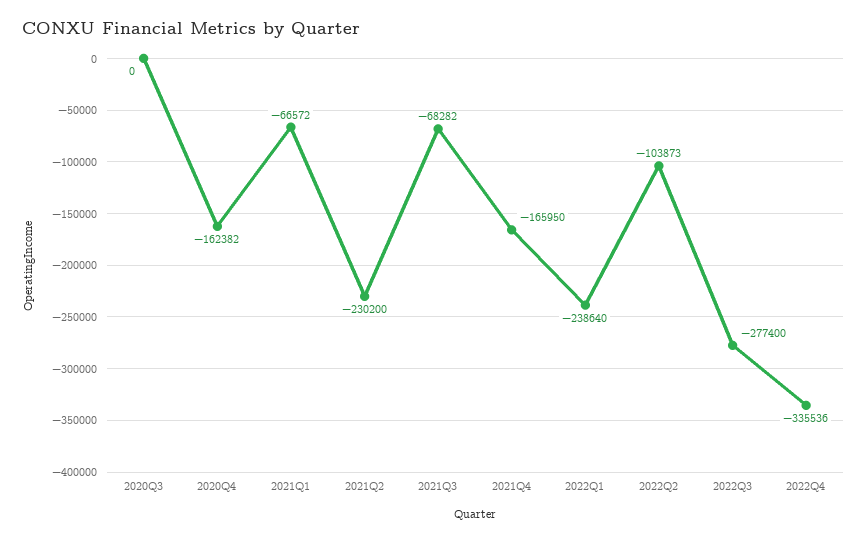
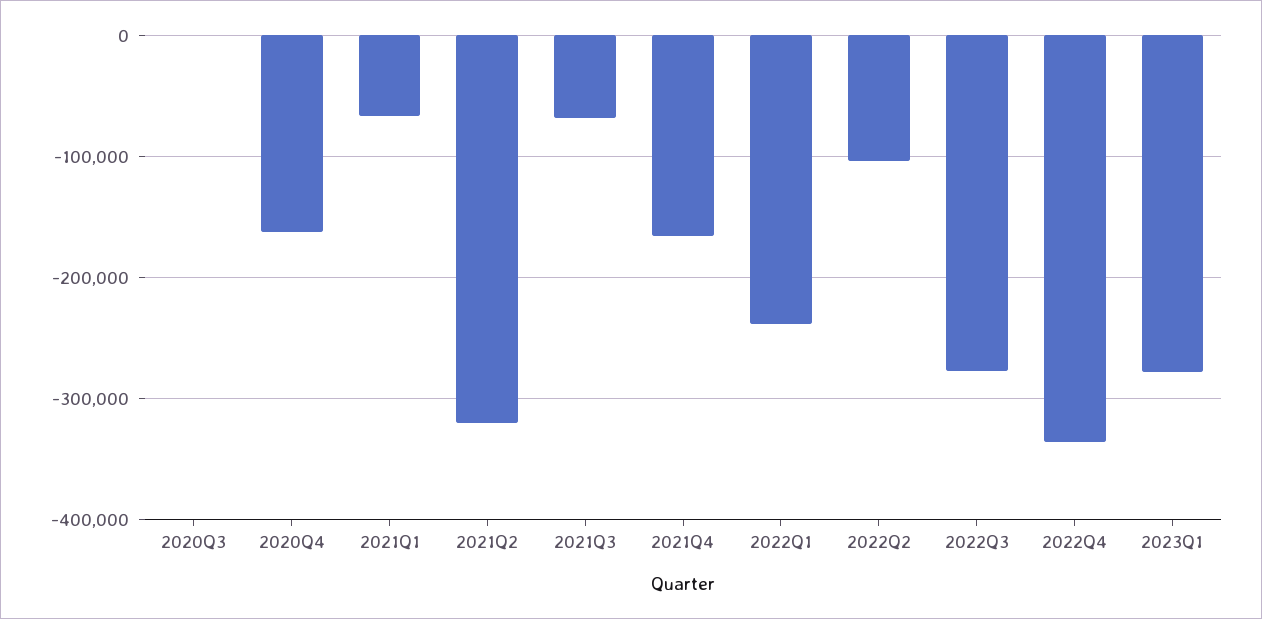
2021Q2: -230200 -> -320000
2023Q1: none -> -280000

